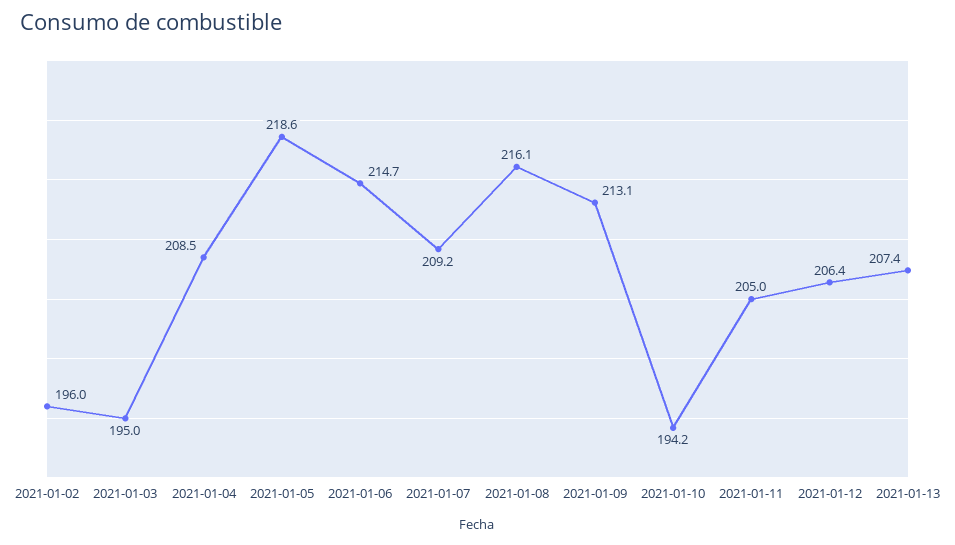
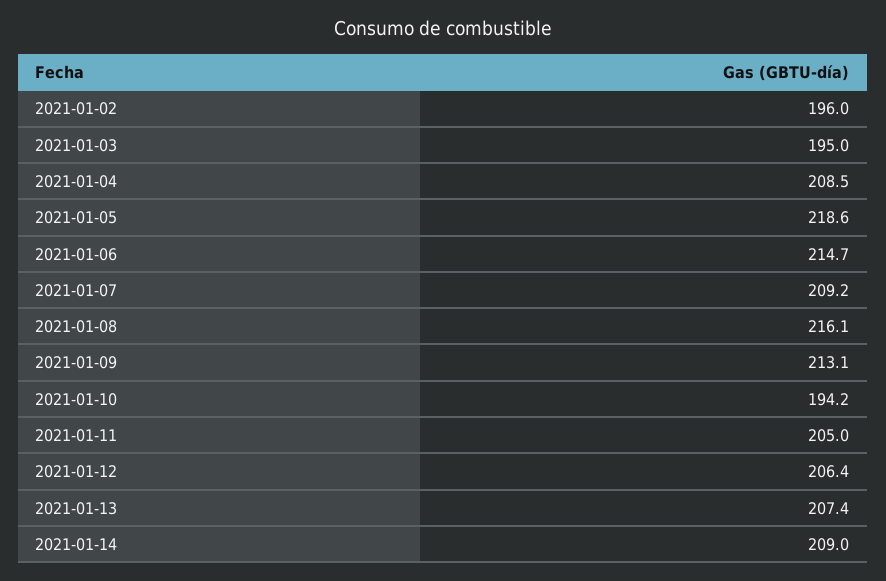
2021-01-14: none -> 209

